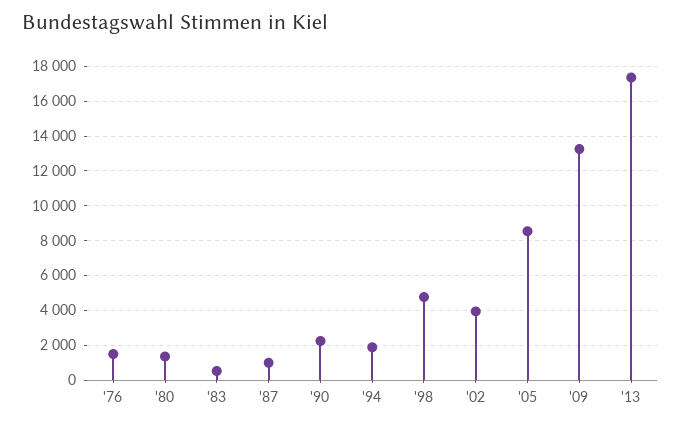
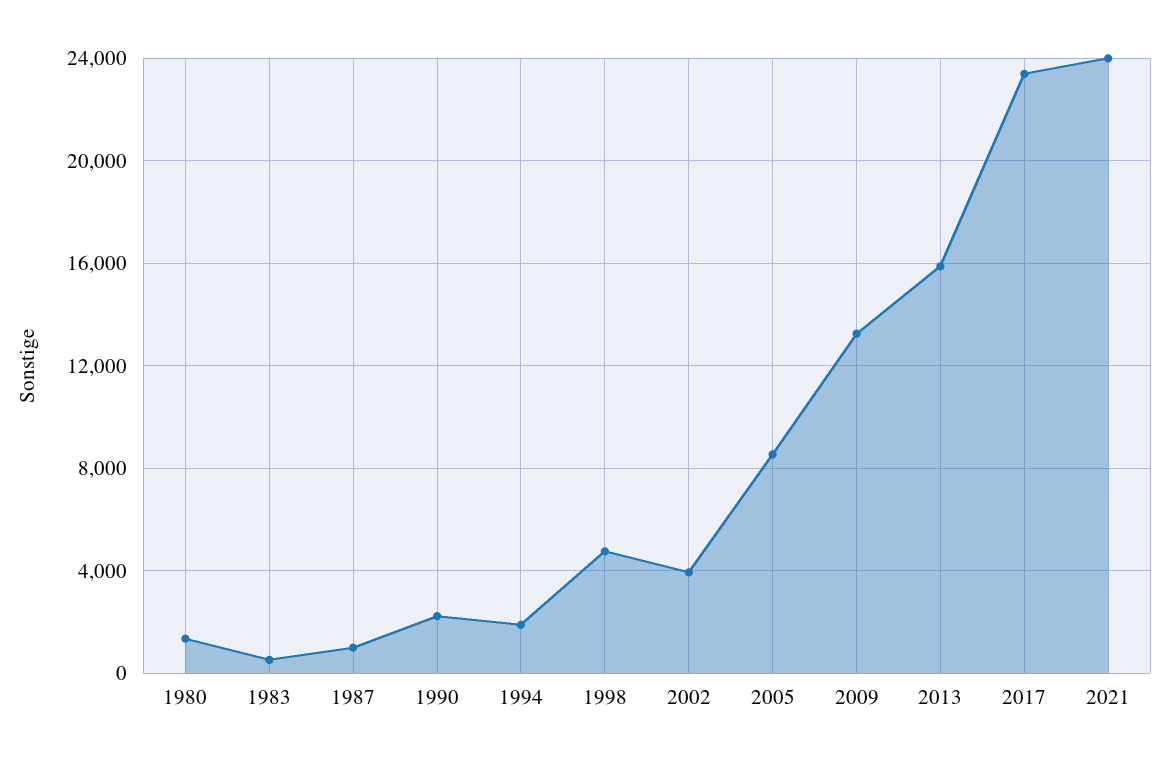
'76: 1500 -> none
'13: 17500 -> 16000
2017: none -> 23500
2021: none -> 24000

